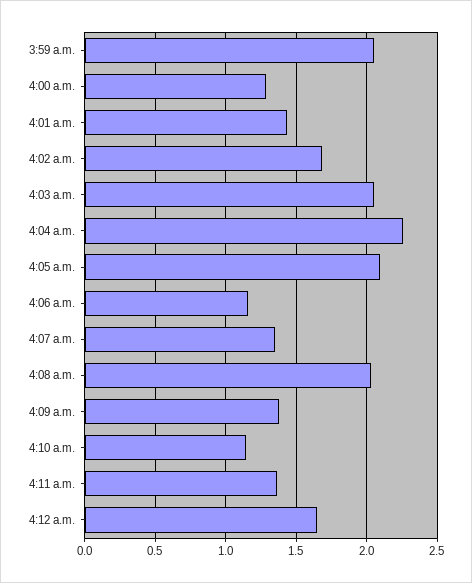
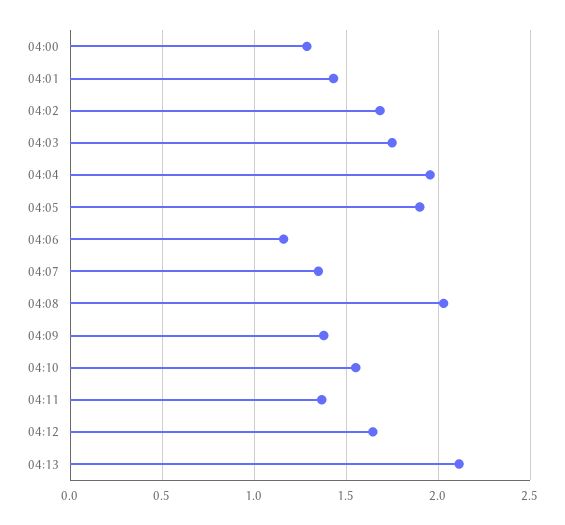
3:59 a.m.: 2.05 -> none
4:03 a.m.: 2.05 -> 1.75
4:04 a.m.: 2.25 -> 1.95
4:05 a.m.: 2.1 -> 1.9
4:10 a.m.: 1.15 -> 1.55
04:13: none -> 2.1

